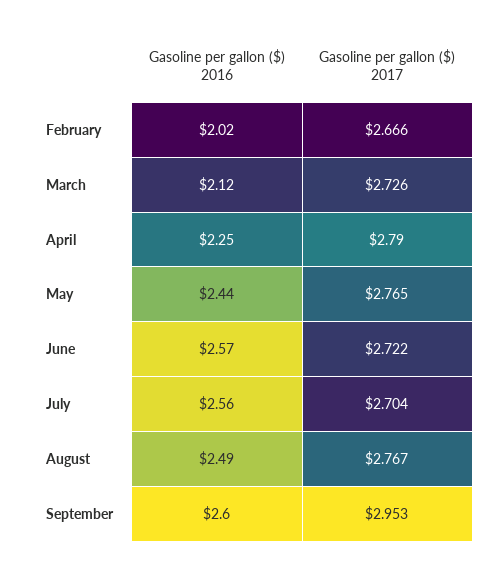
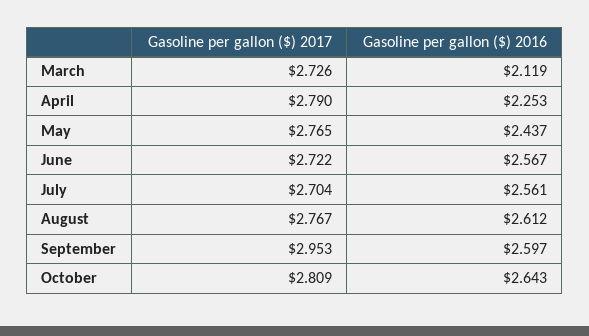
Gasoline per gallon ($) 2016, February: 2.02 -> none
Gasoline per gallon ($) 2017, February: 2.666 -> none
Gasoline per gallon ($) 2016, August: 2.49 -> 2.612
Gasoline per gallon ($) 2017, October: none -> 2.809
Gasoline per gallon ($) 2016, October: none -> 2.643

